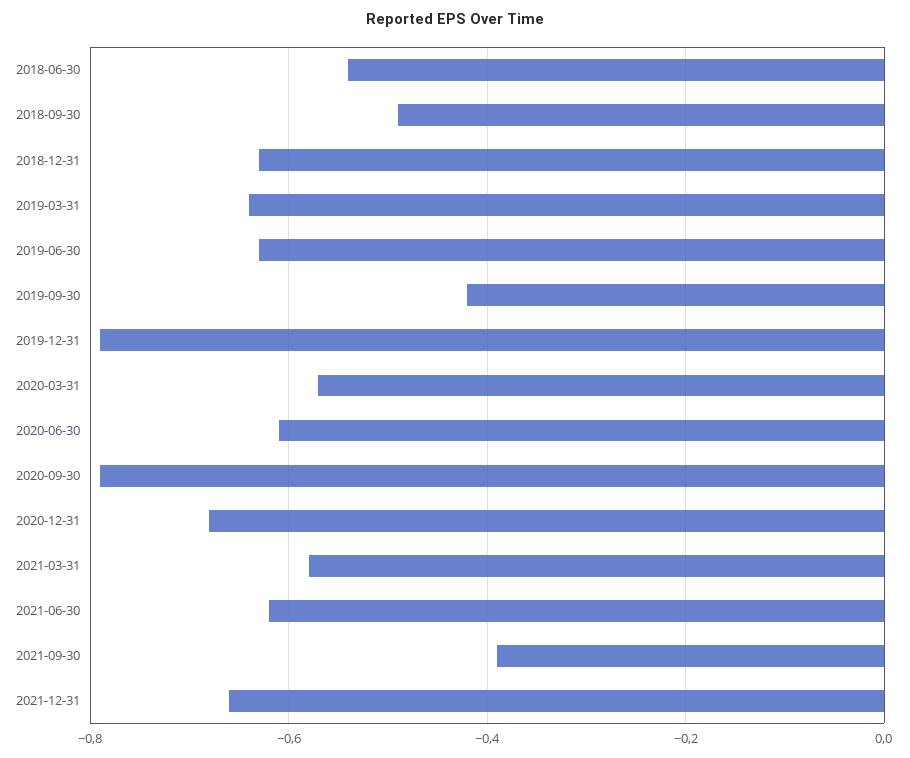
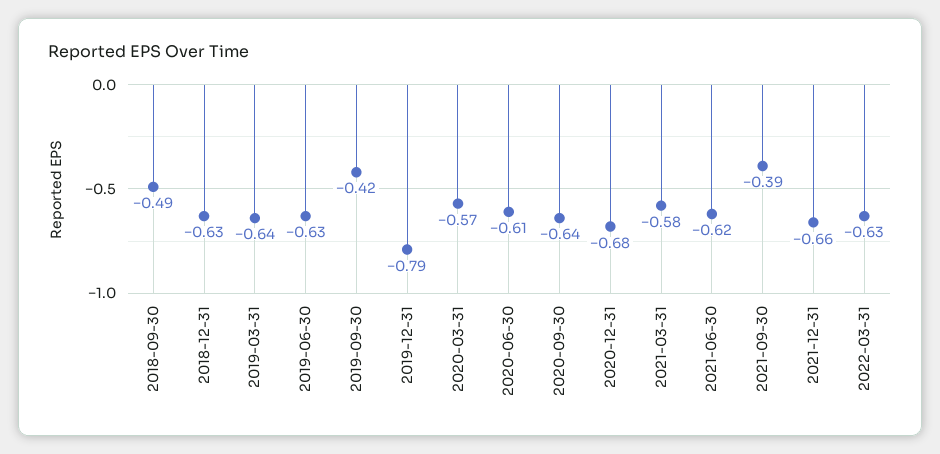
2018-06-30: -0.55 -> none
2020-09-30: -0.8 -> -0.64
2022-03-31: none -> -0.63

